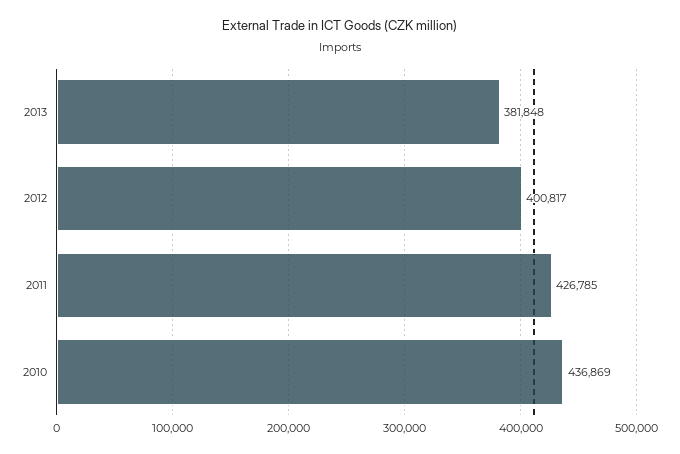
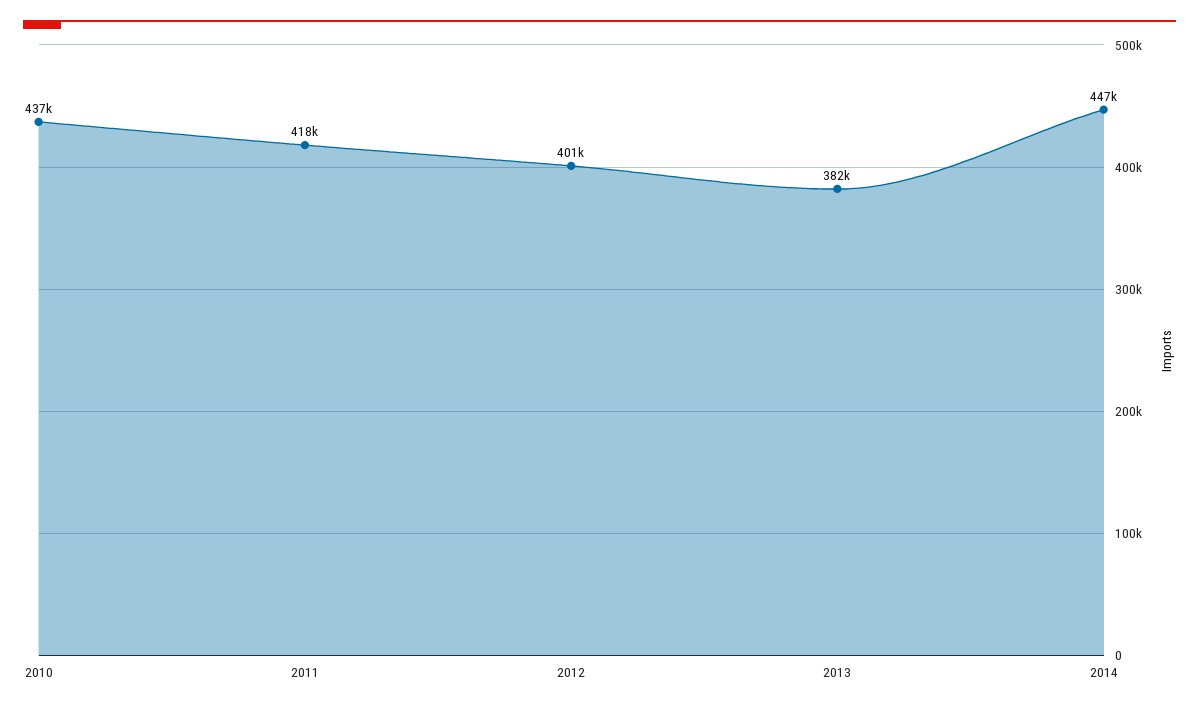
2011: 426785 -> 418000
2014: none -> 447000

